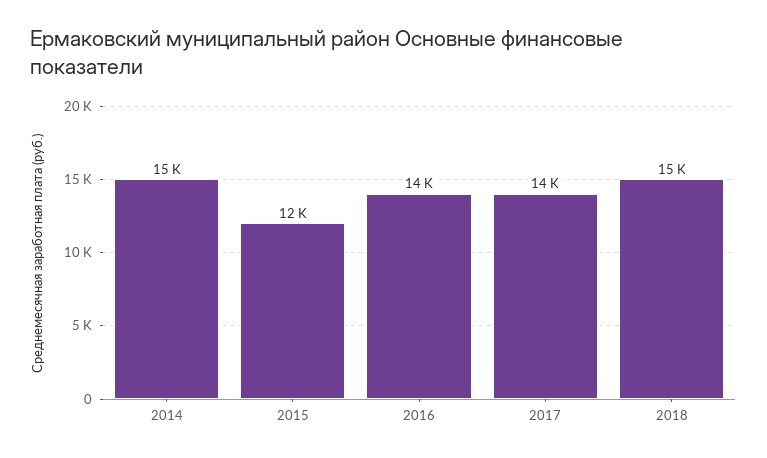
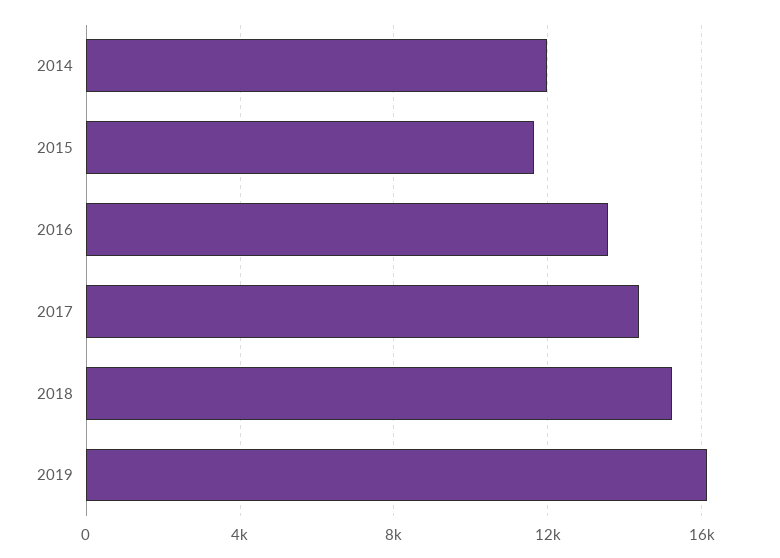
2014: 15000 -> 12000
2019: none -> 16000

